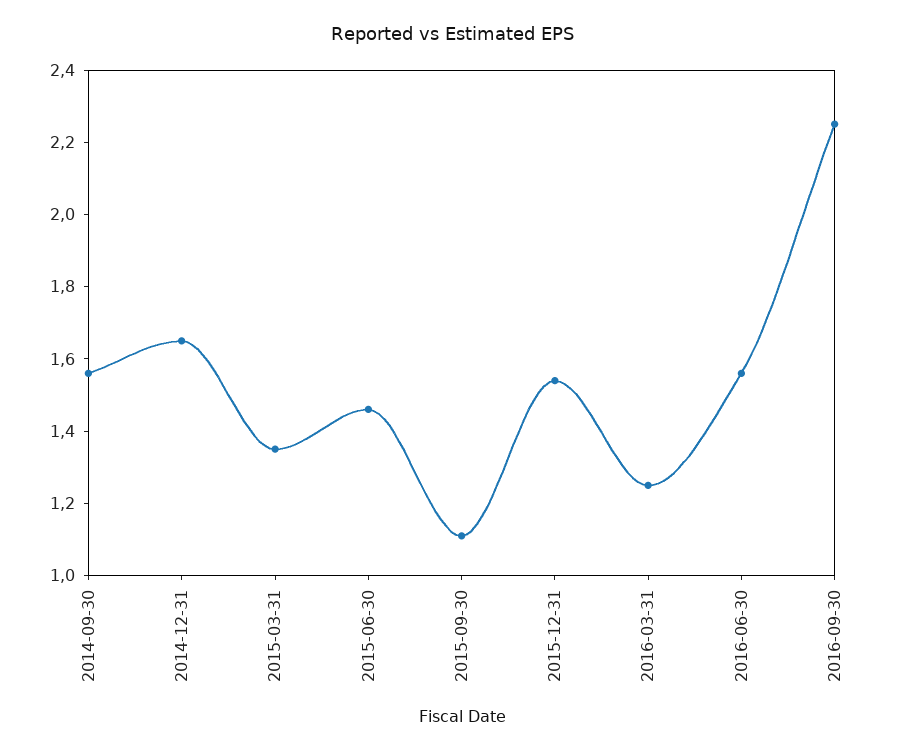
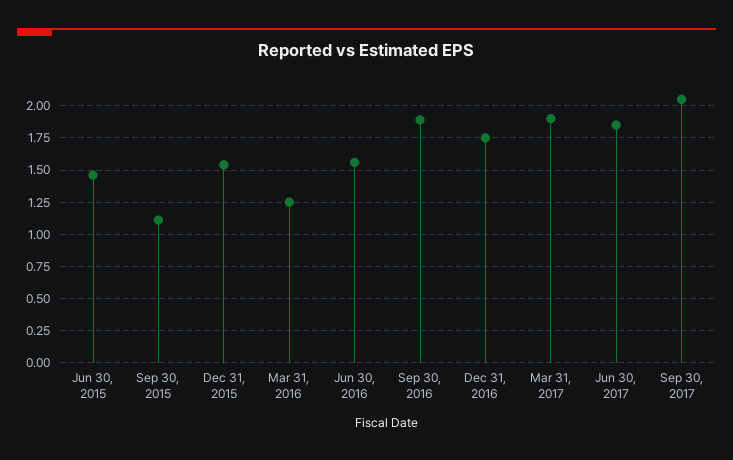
2014-09-30: 1.55 -> none
2014-12-31: 1.65 -> none
2015-03-31: 1.35 -> none
2016-09-30: 2.25 -> 1.9
Dec 31, 2016: none -> 1.75
Mar 31, 2017: none -> 1.9
Jun 30, 2017: none -> 1.85
Sep 30, 2017: none -> 2.05

